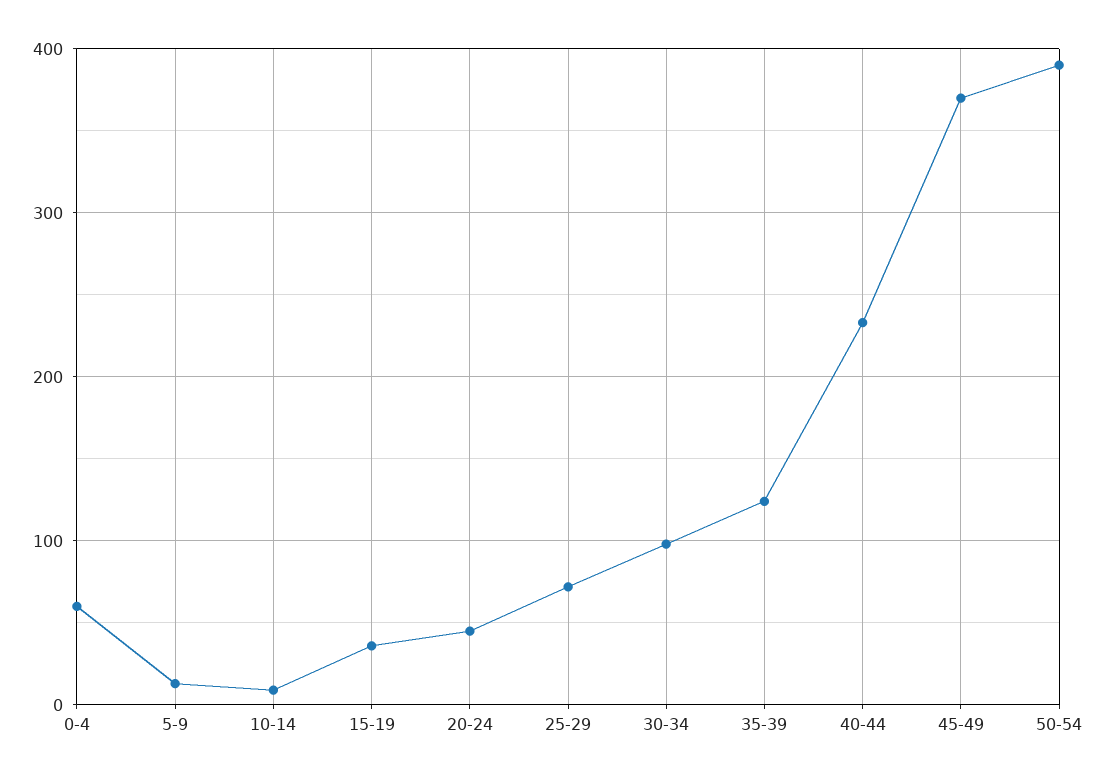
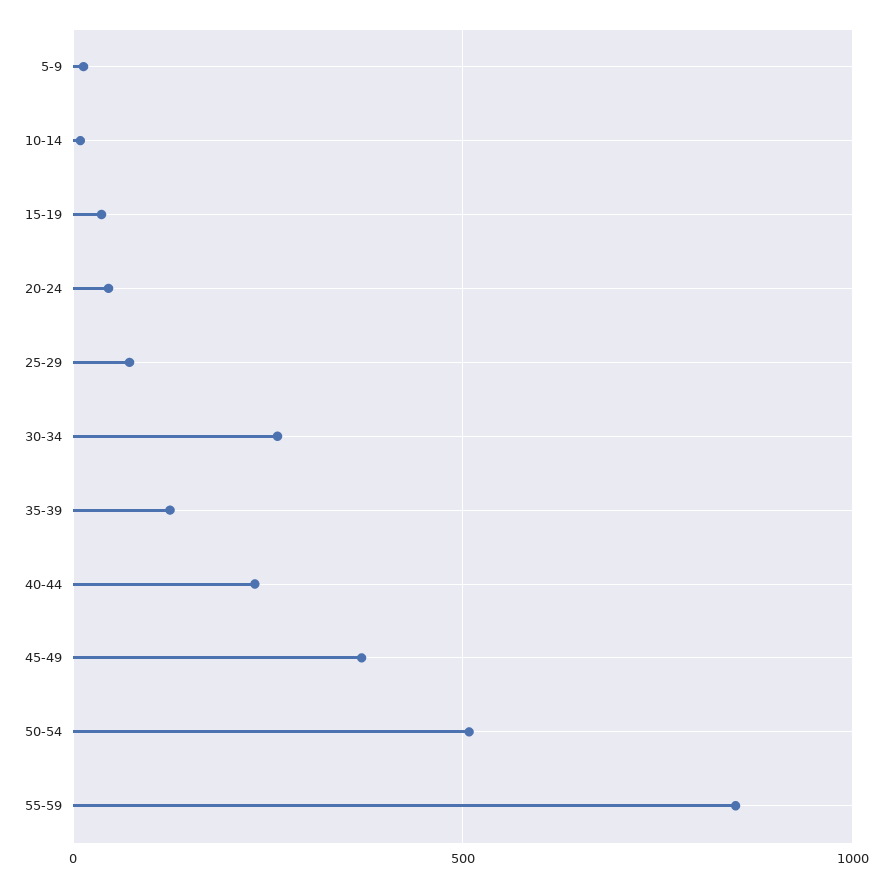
0-4: 60 -> none
30-34: 100 -> 250
50-54: 390 -> 500
55-59: none -> 850

